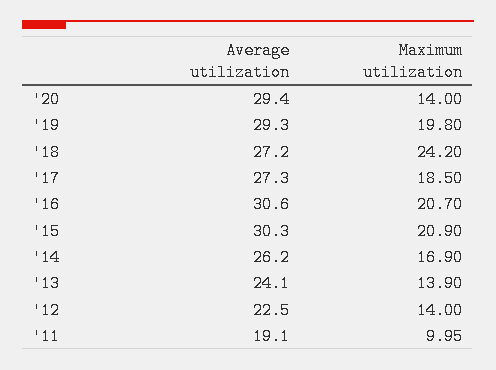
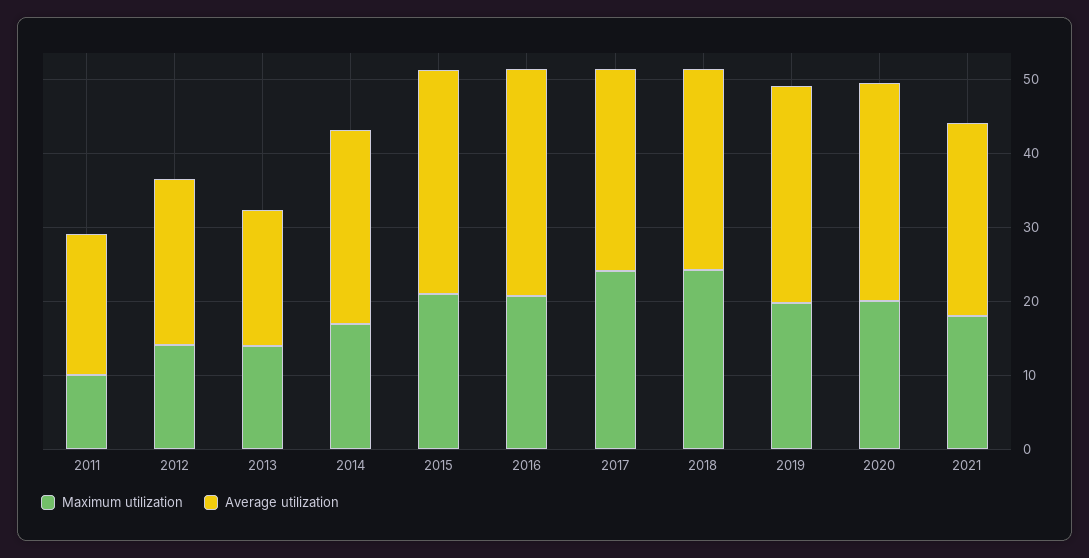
Maximum utilization, '20: 14 -> 20
Maximum utilization, '17: 18.5 -> 24
Average utilization, '13: 24.1 -> 18
Maximum utilization, 2021: none -> 18
Average utilization, 2021: none -> 26

